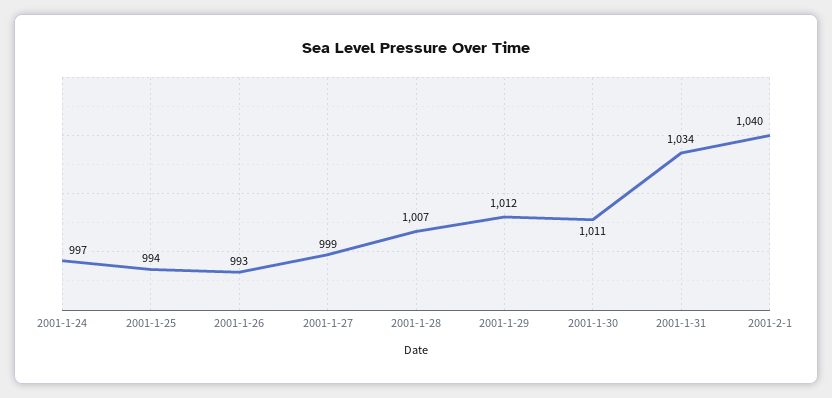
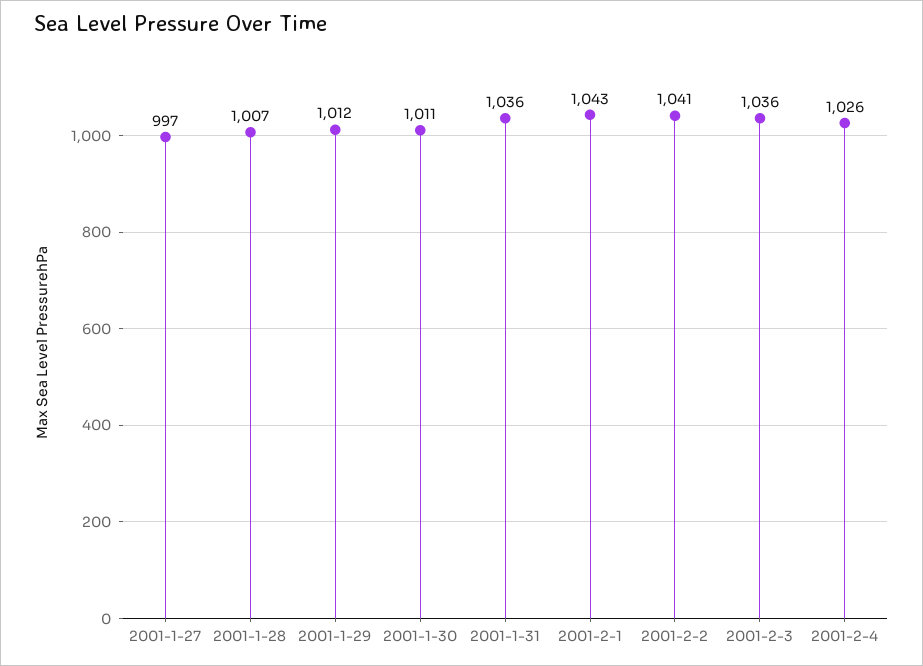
2001-1-24: 997 -> none
2001-1-25: 994 -> none
2001-1-26: 993 -> none
2001-1-27: 999 -> 997
2001-1-31: 1034 -> 1036
2001-2-1: 1040 -> 1043
2001-2-2: none -> 1041
2001-2-3: none -> 1036
2001-2-4: none -> 1026

